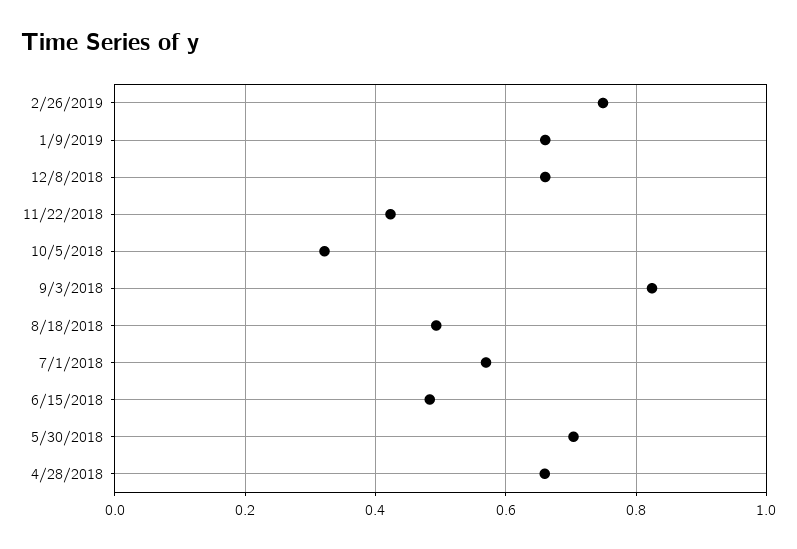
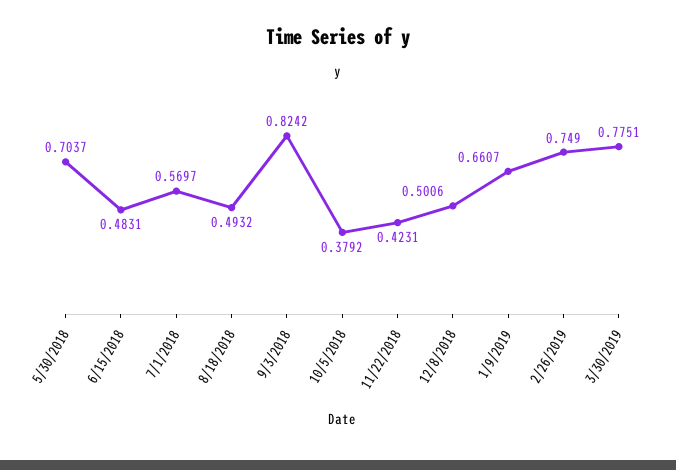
12/8/2018: 0.66 -> 0.5006
10/5/2018: 0.32 -> 0.3792
4/28/2018: 0.66 -> none
3/30/2019: none -> 0.7751

